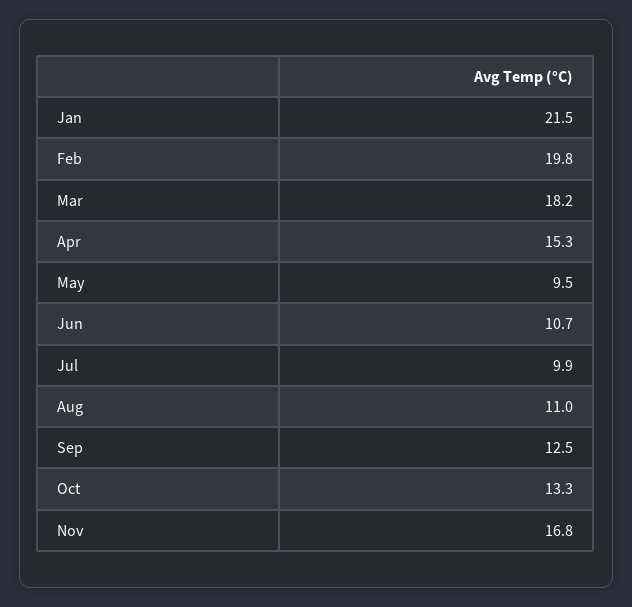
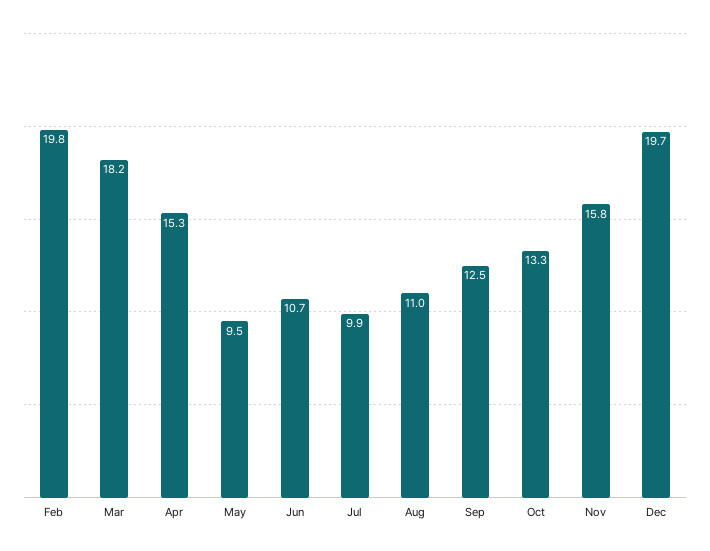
Jan: 21.5 -> none
Nov: 16.8 -> 15.8
Dec: none -> 19.7

